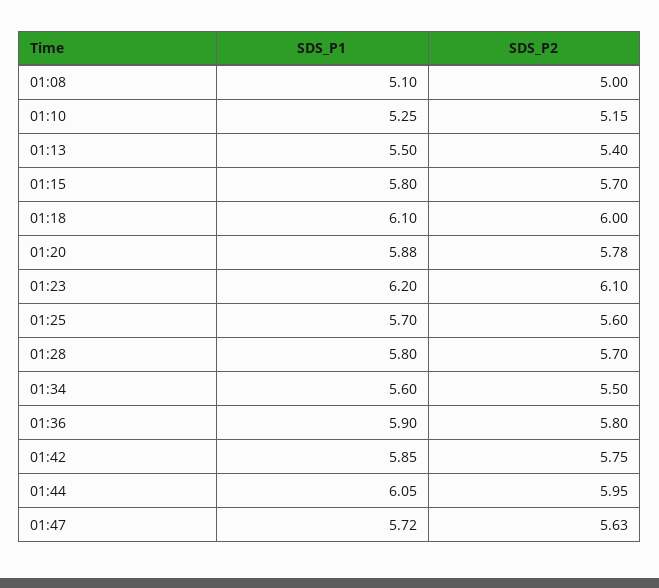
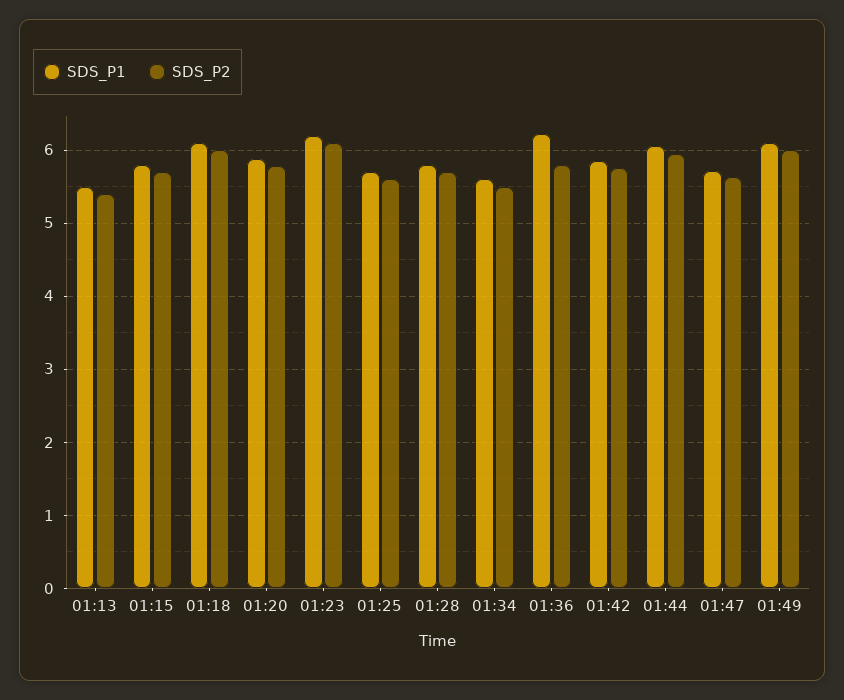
SDS_P1, 01:08: 5.1 -> none
SDS_P2, 01:08: 5 -> none
SDS_P1, 01:10: 5.25 -> none
SDS_P2, 01:10: 5.15 -> none
SDS_P1, 01:36: 5.9 -> 6.2
SDS_P1, 01:49: none -> 6.1
SDS_P2, 01:49: none -> 6

